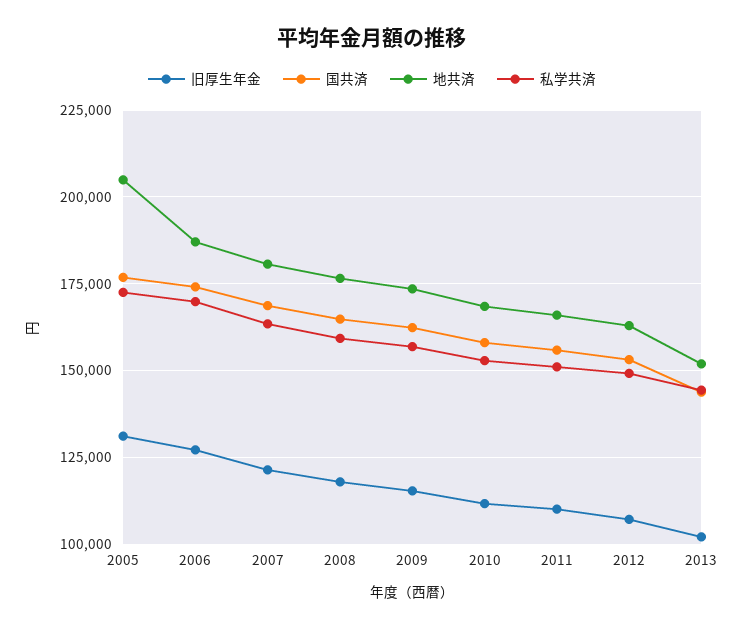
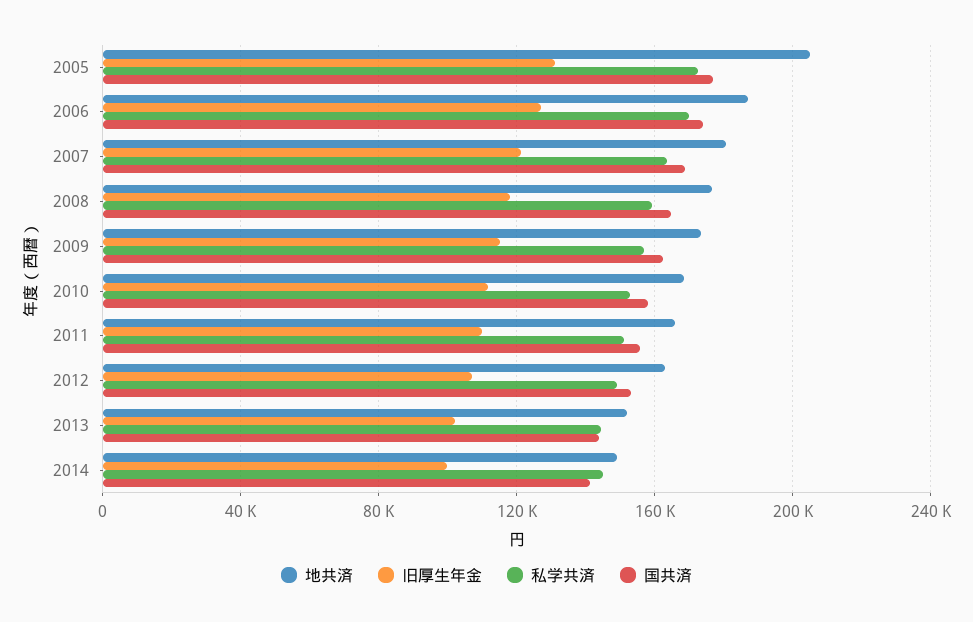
地共済, 2014: none -> 150000
旧厚生年金, 2014: none -> 100000
私学共済, 2014: none -> 145000
国共済, 2014: none -> 140000

